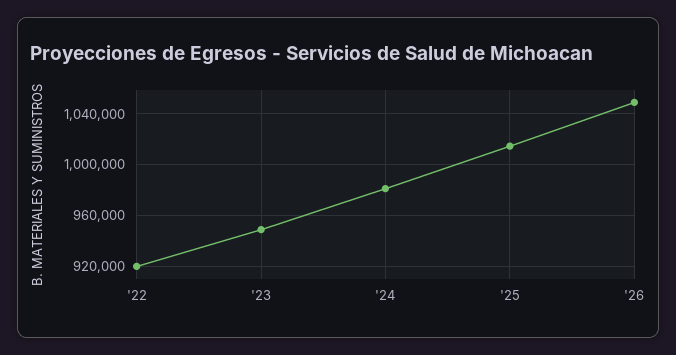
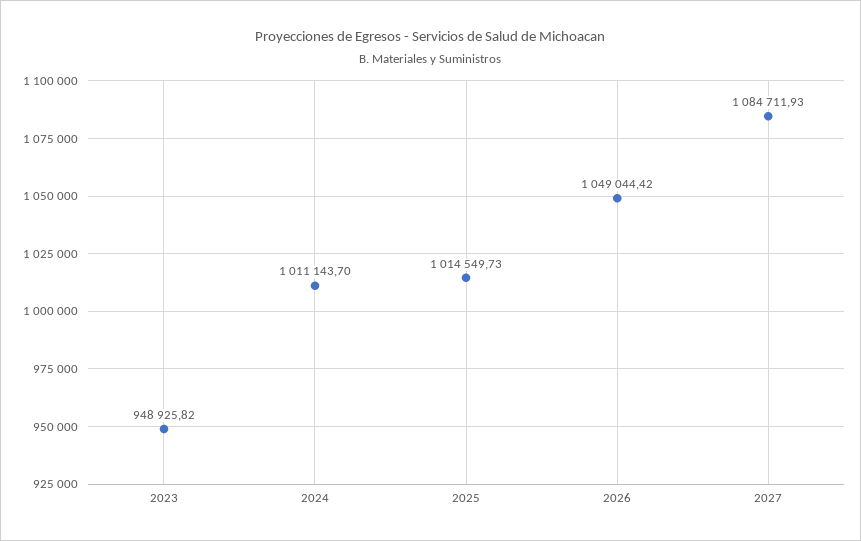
'22: 920000 -> none
'24: 980000 -> 1011143.7
2027: none -> 1084711.93

